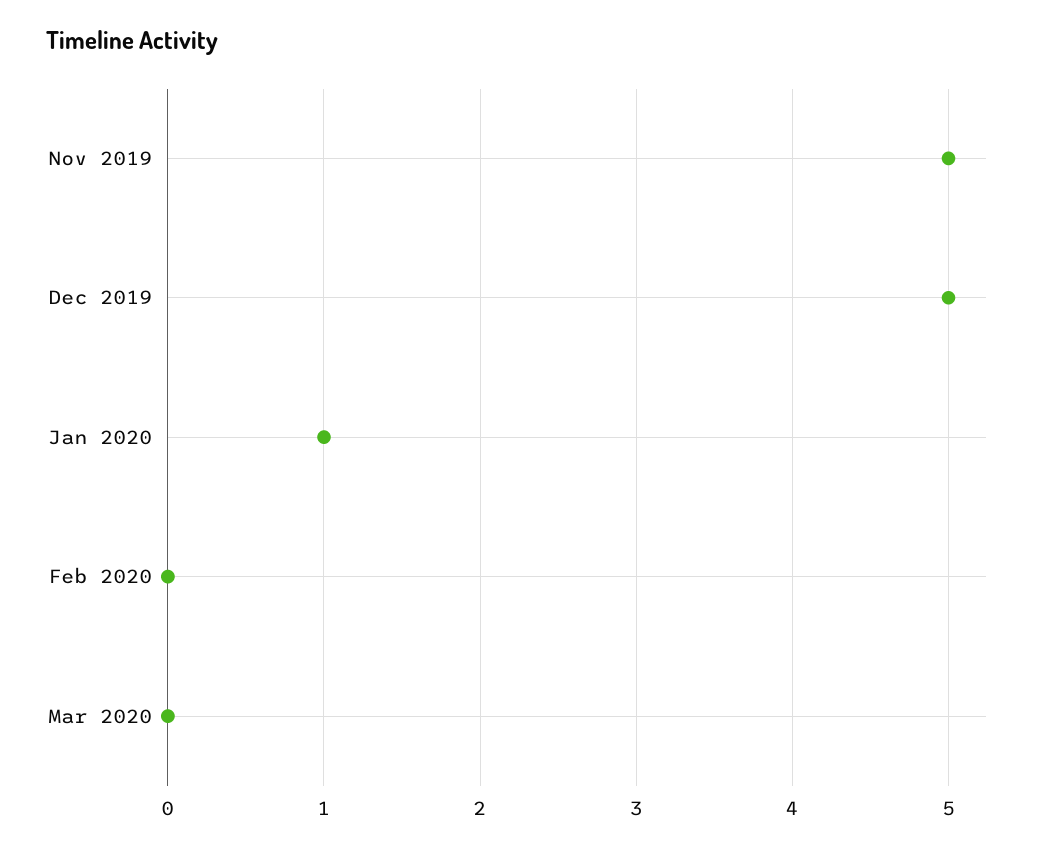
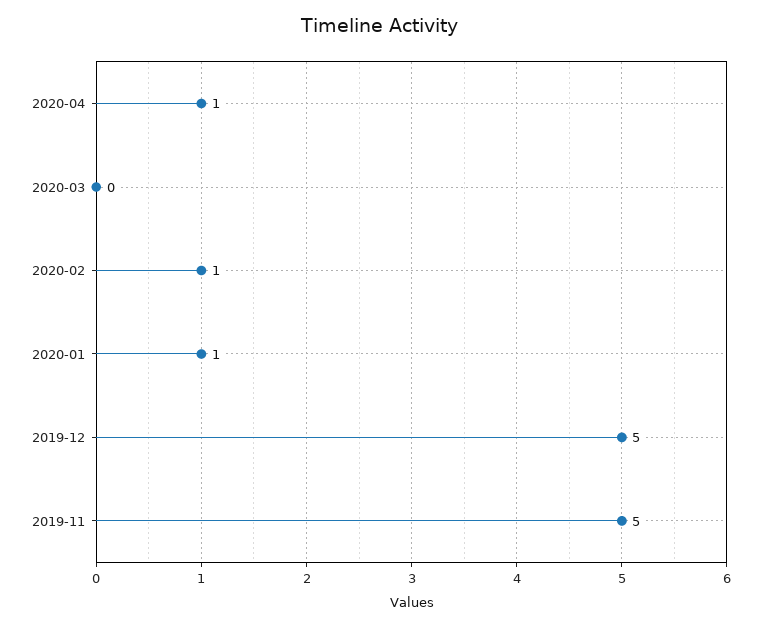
Feb 2020: 0 -> 1
2020-04: none -> 1

